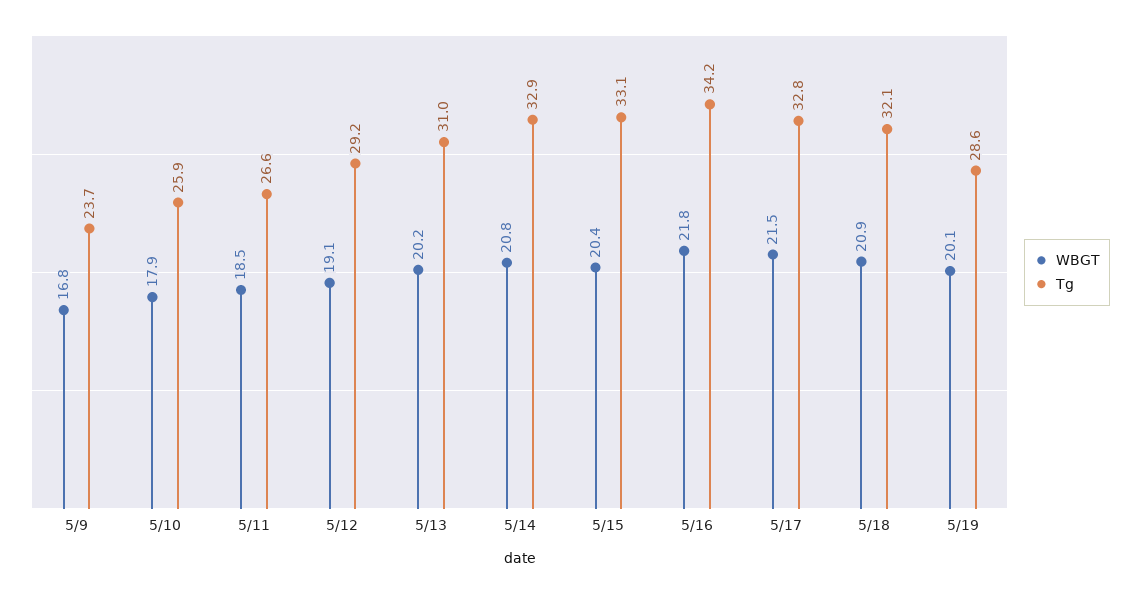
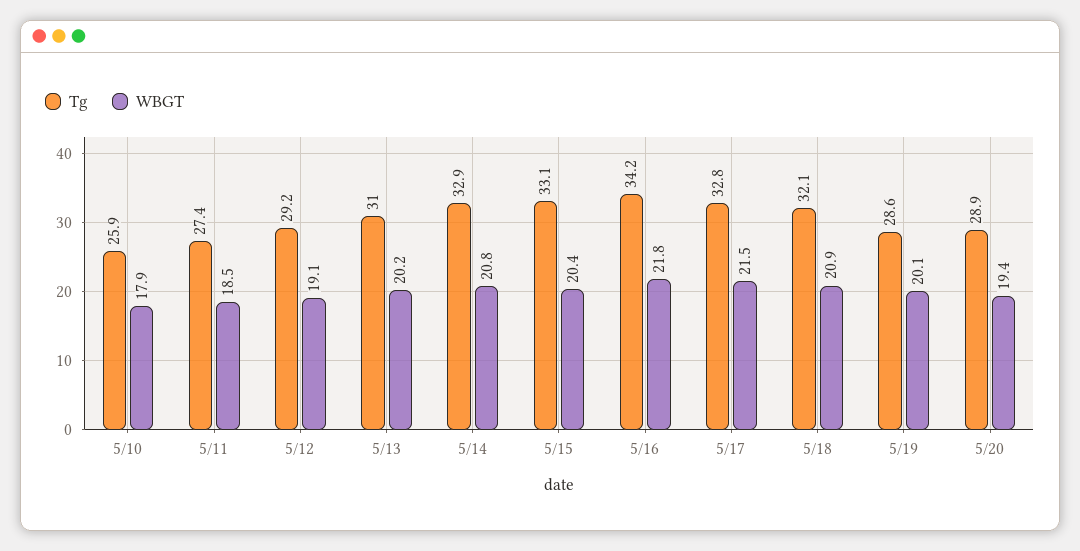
WBGT, 5/9: 16.8 -> none
Tg, 5/9: 23.7 -> none
Tg, 5/11: 26.6 -> 27.4
Tg, 5/20: none -> 28.9
WBGT, 5/20: none -> 19.4

